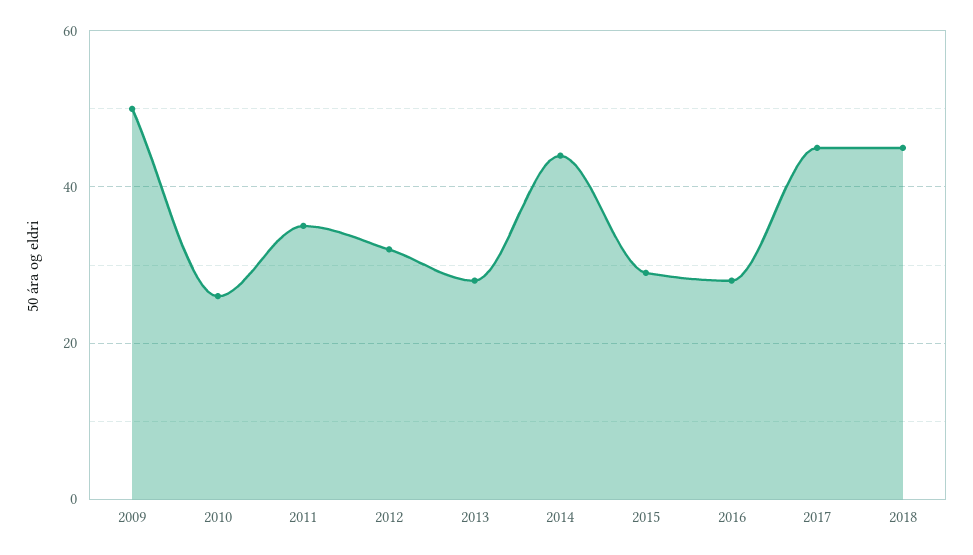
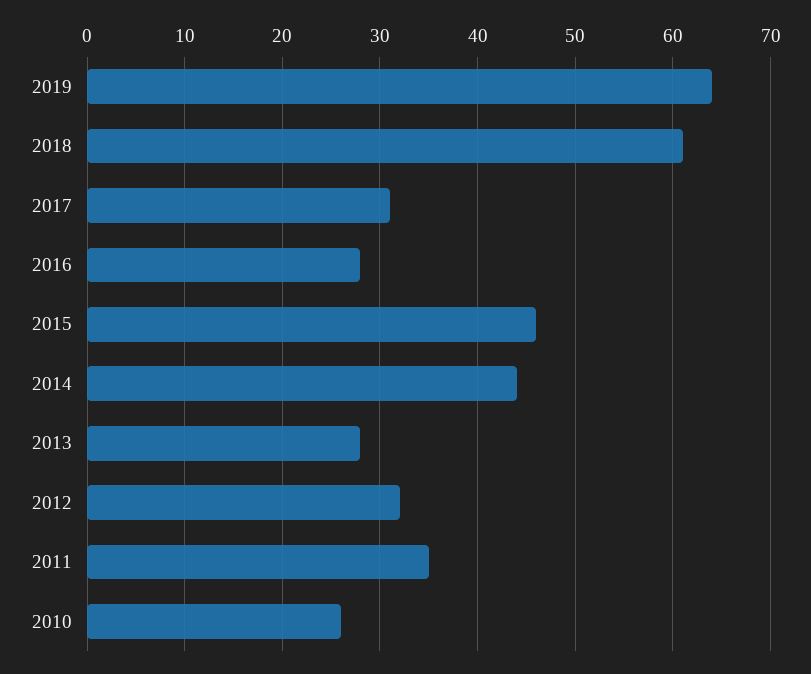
2009: 50 -> none
2015: 30 -> 46
2017: 45 -> 31
2018: 45 -> 61
2019: none -> 64

